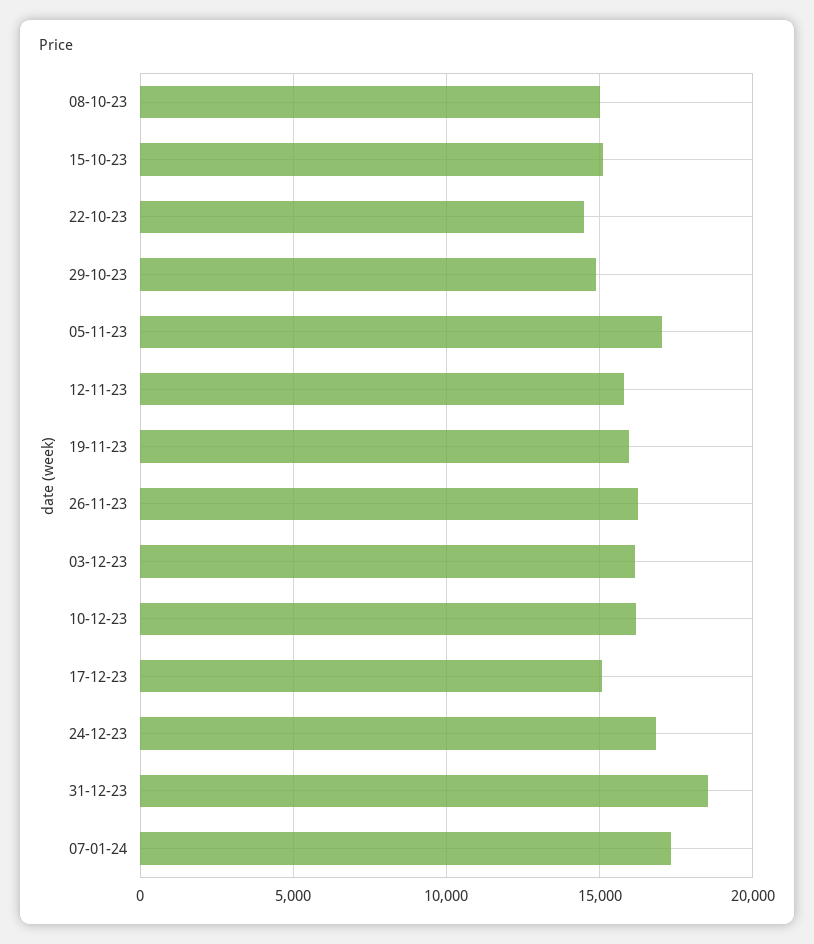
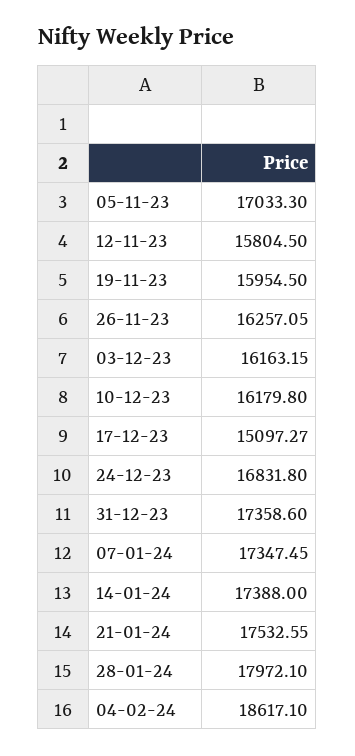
08-10-23: 15000 -> none
15-10-23: 15000 -> none
22-10-23: 14500 -> none
29-10-23: 15000 -> none
31-12-23: 18500 -> 17358.6
14-01-24: none -> 17388
21-01-24: none -> 17532.55
28-01-24: none -> 17972.1
04-02-24: none -> 18617.1

